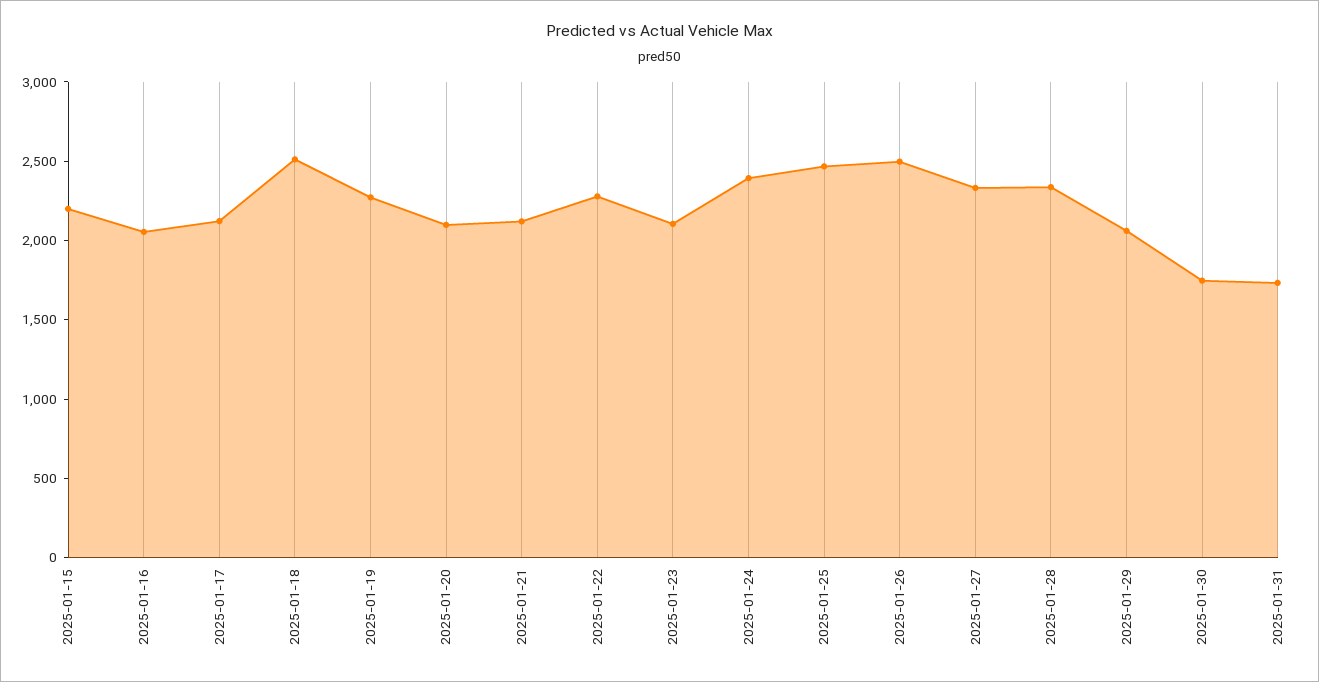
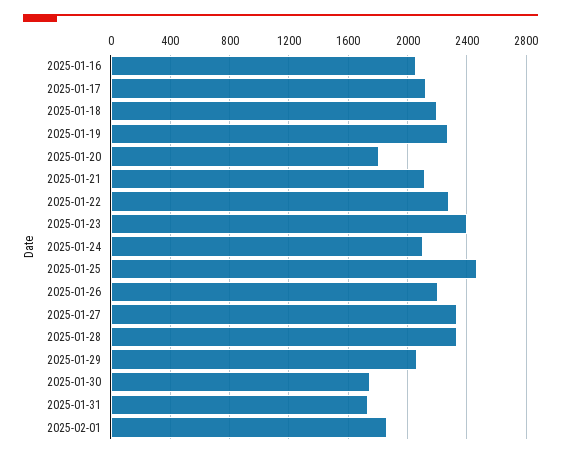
2025-01-15: 2200 -> none
2025-01-18: 2500 -> 2200
2025-01-20: 2100 -> 1800
2025-01-23: 2100 -> 2400
2025-01-24: 2400 -> 2100
2025-01-26: 2500 -> 2200
2025-02-01: none -> 1850

